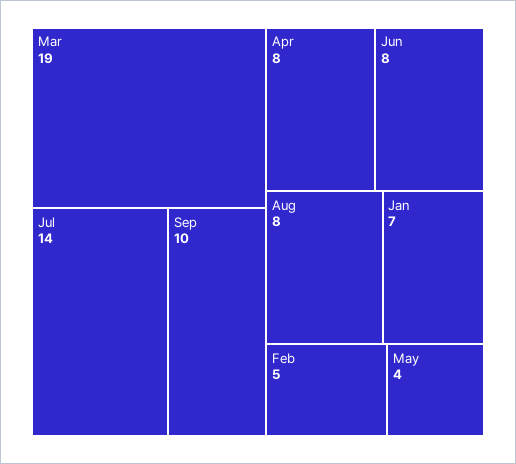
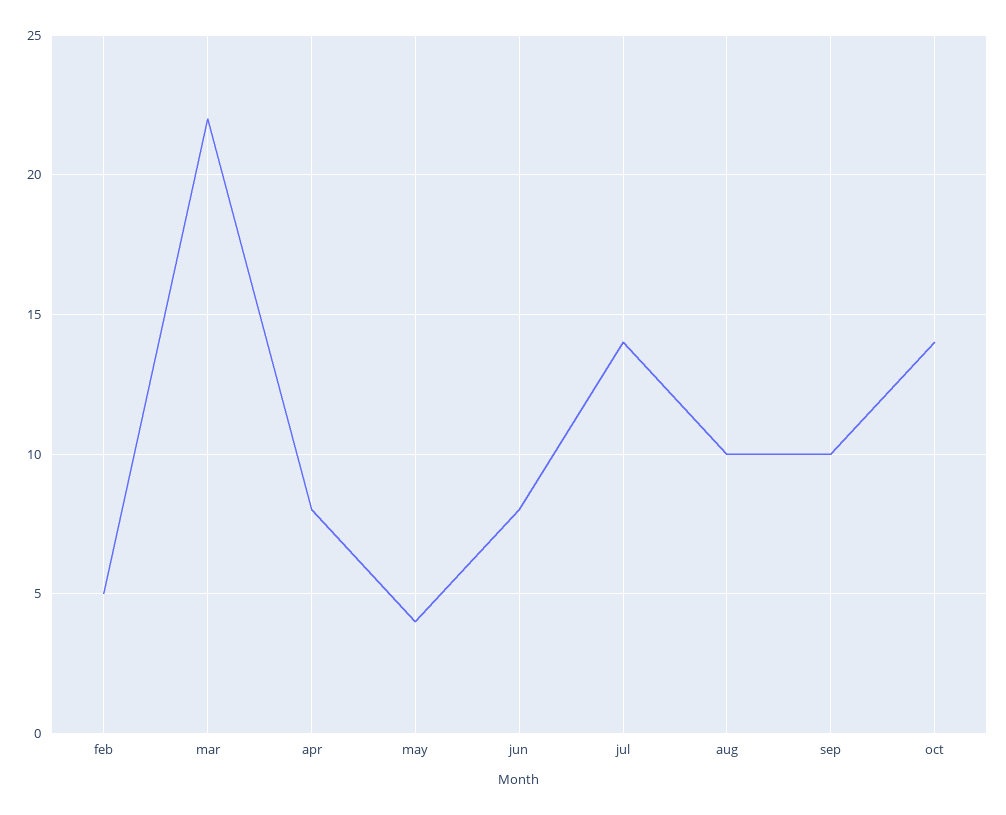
Mar: 19 -> 22
Aug: 8 -> 10
Jan: 7 -> none
oct: none -> 14

